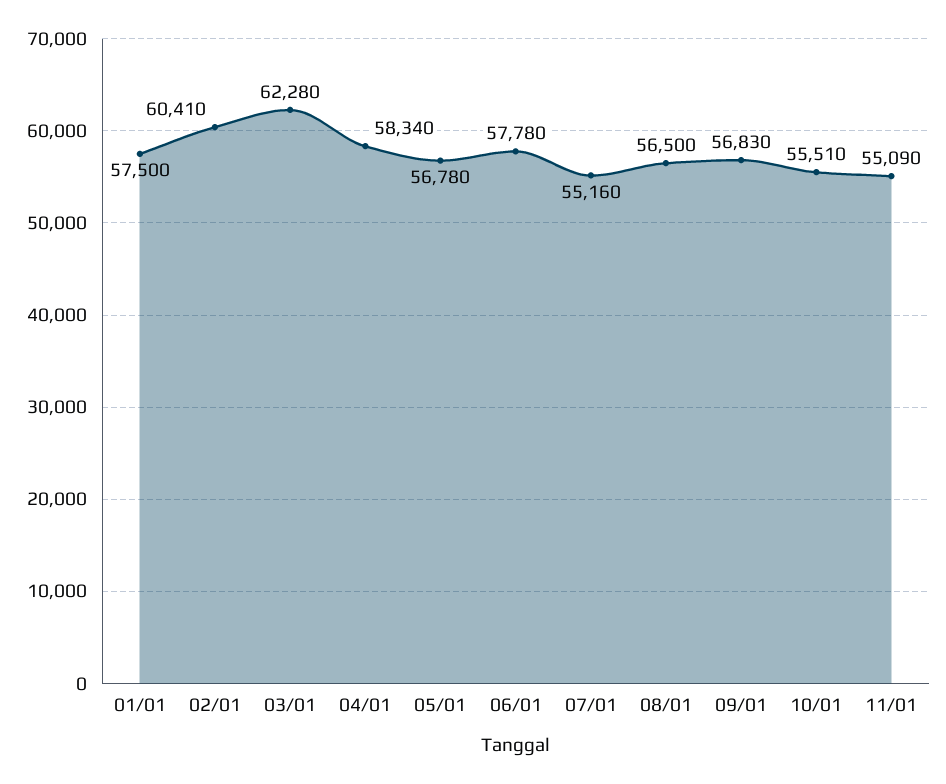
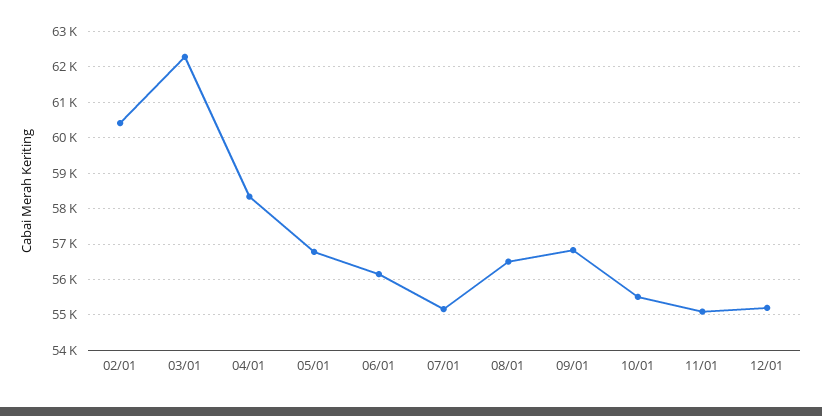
01/01: 57500 -> none
06/01: 57780 -> 56200
12/01: none -> 55200

